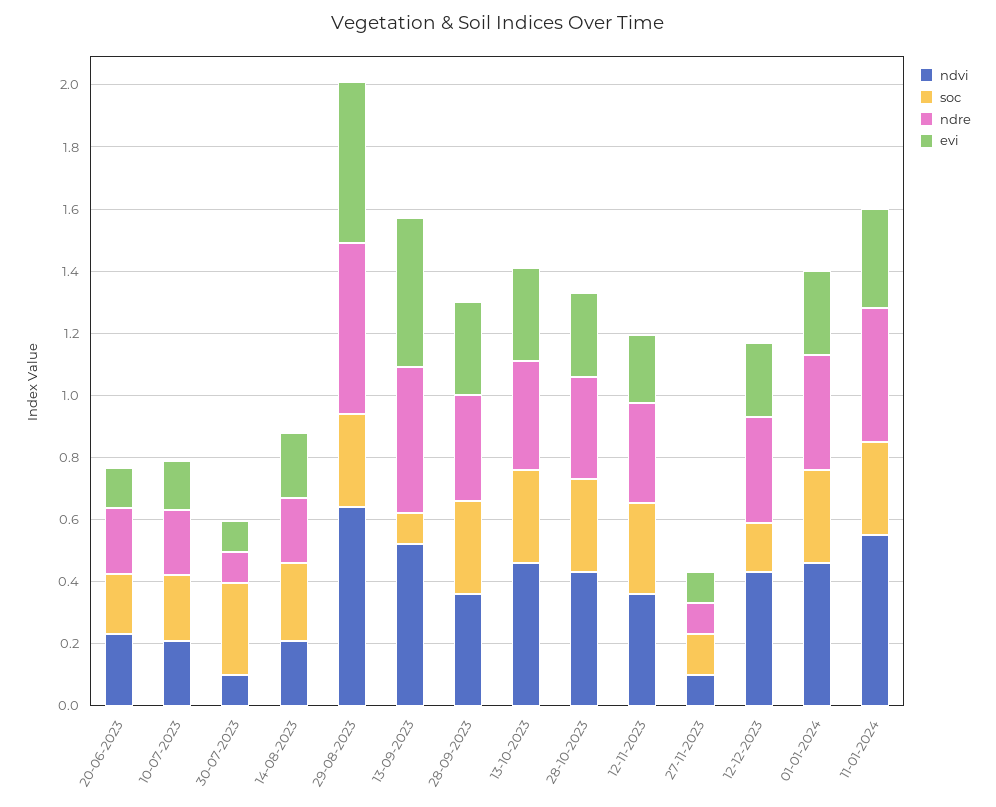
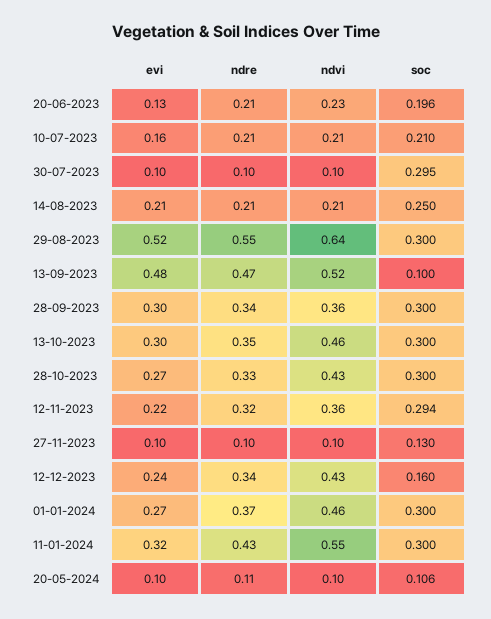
evi, 20-05-2024: none -> 0.1
ndre, 20-05-2024: none -> 0.11
ndvi, 20-05-2024: none -> 0.1
soc, 20-05-2024: none -> 0.106

